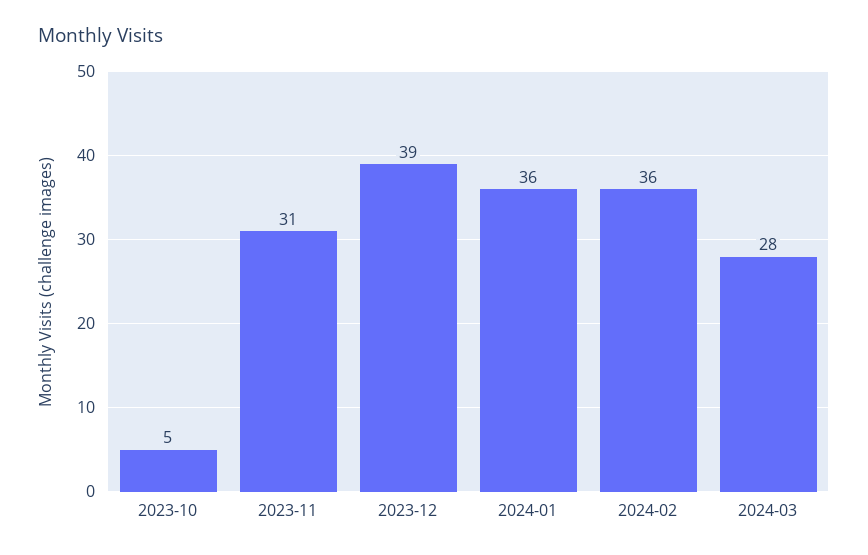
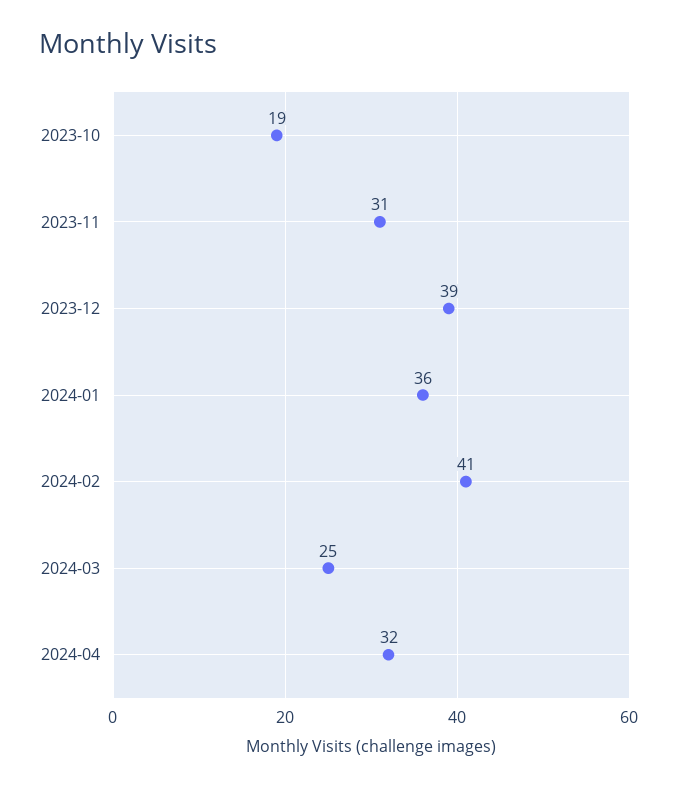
2023-10: 5 -> 19
2024-02: 36 -> 41
2024-03: 28 -> 25
2024-04: none -> 32

